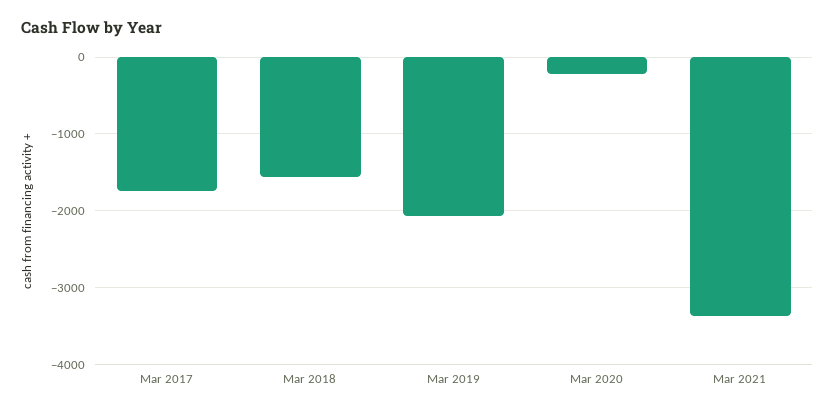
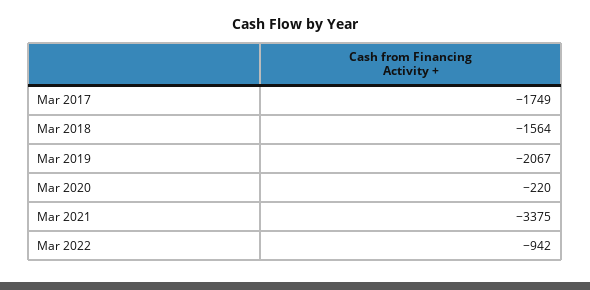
Mar 2022: none -> -942

